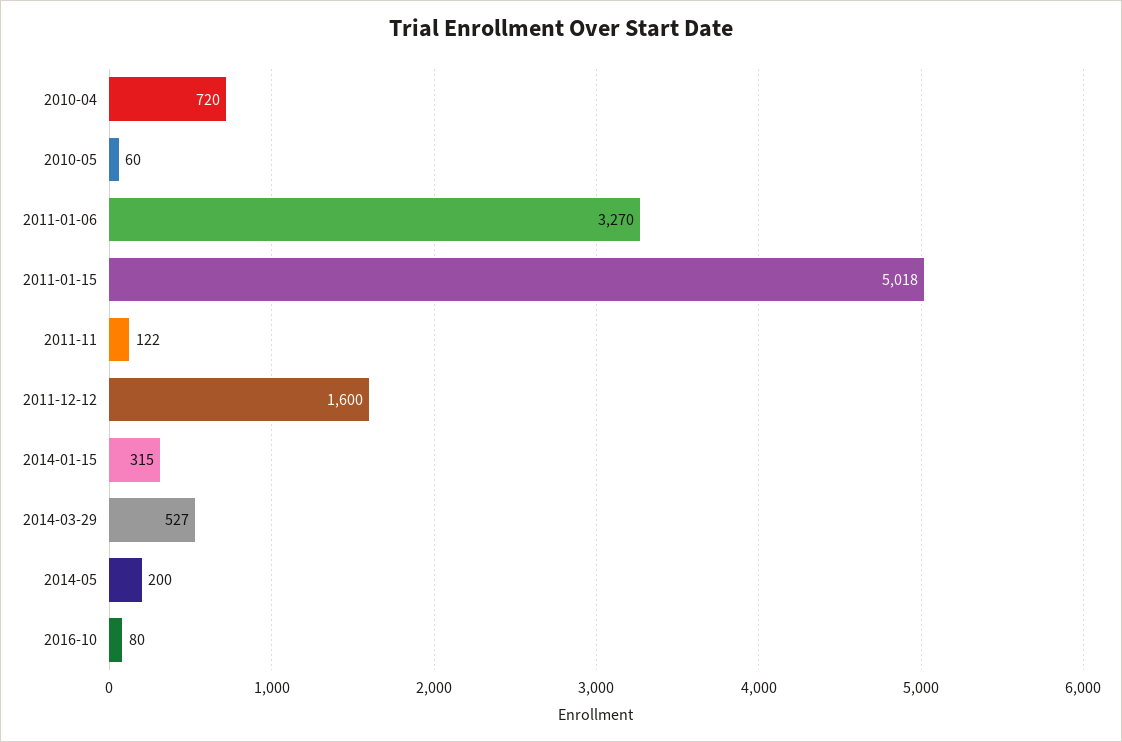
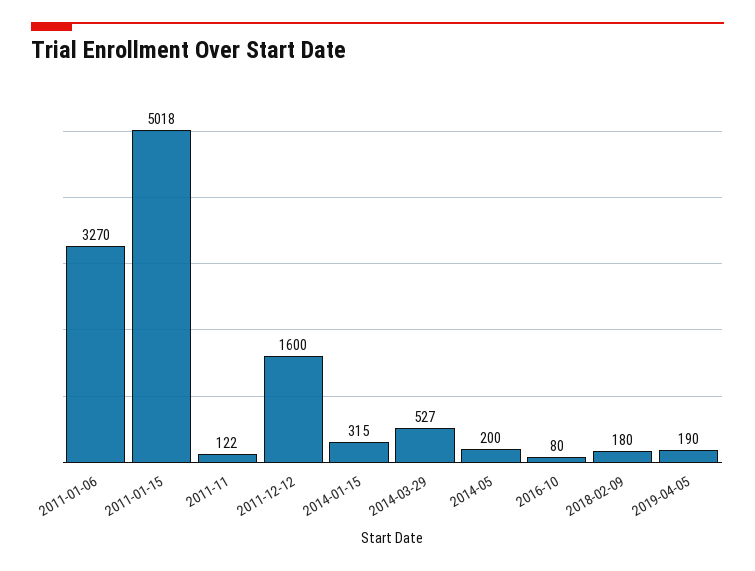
2010-04: 720 -> none
2010-05: 60 -> none
2018-02-09: none -> 180
2019-04-05: none -> 190

